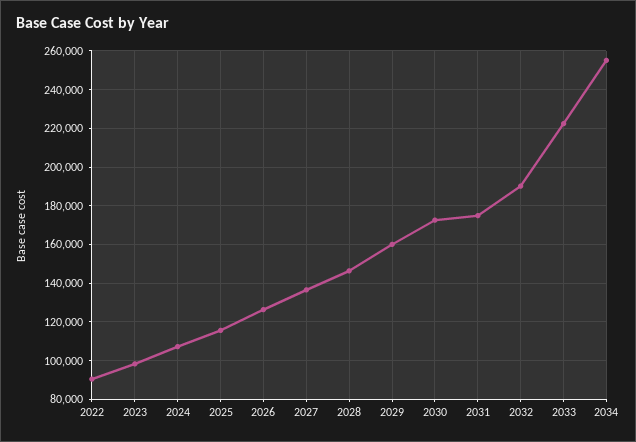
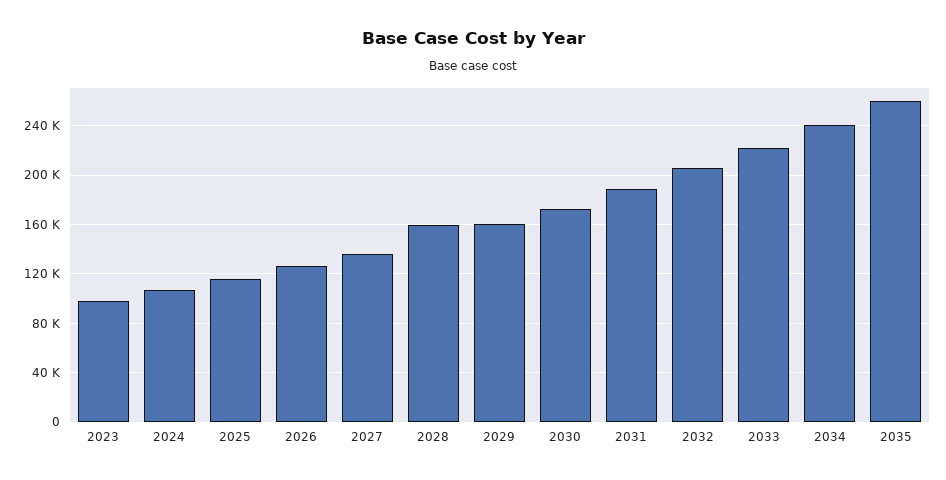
2022: 90000 -> none
2028: 145000 -> 160000
2031: 175000 -> 190000
2032: 190000 -> 205000
2034: 255000 -> 240000
2035: none -> 260000

